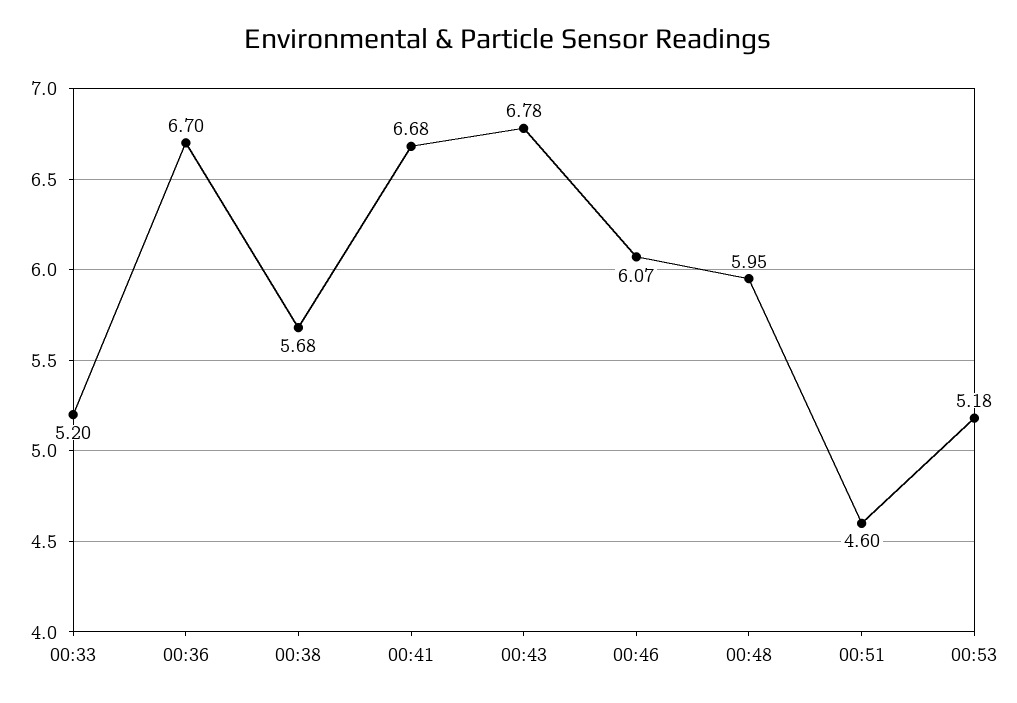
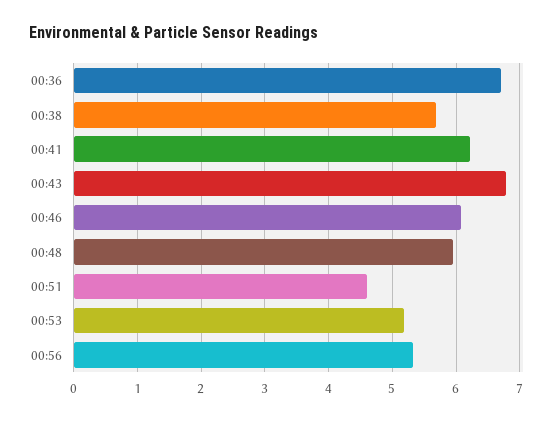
00:33: 5.2 -> none
00:41: 6.68 -> 6.2
00:56: none -> 5.3

